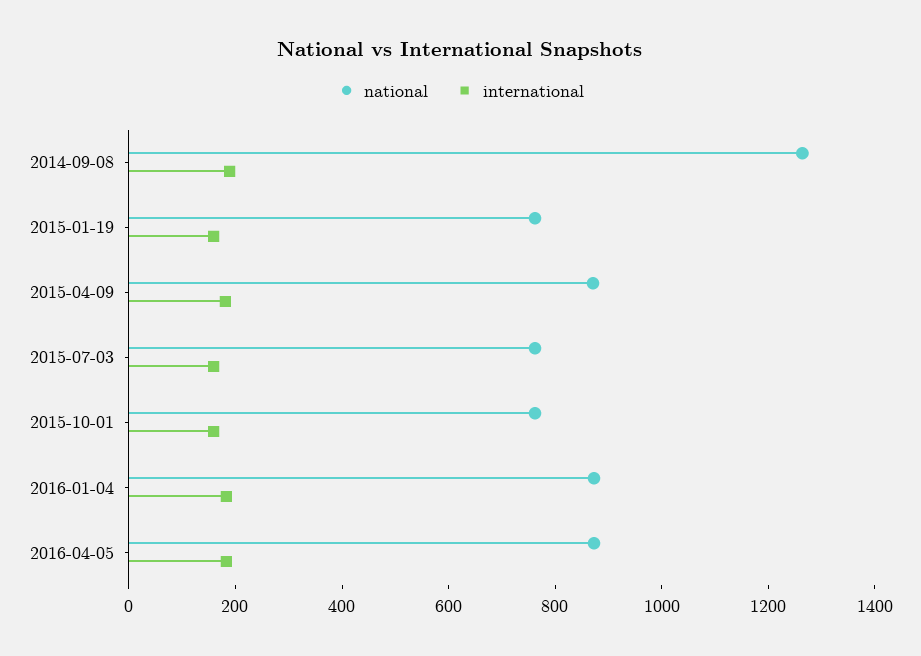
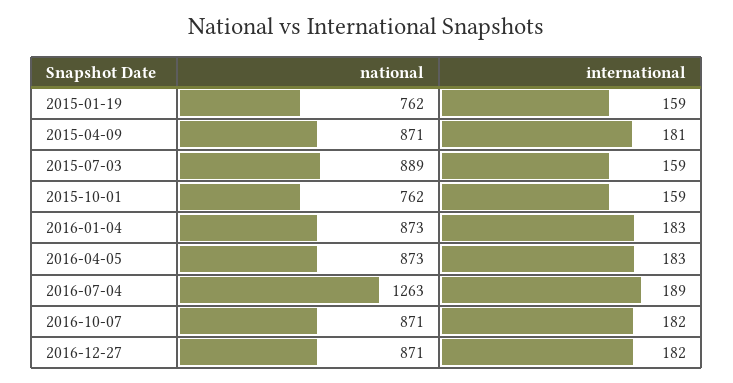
national, 2014-09-08: 1250 -> none
international, 2014-09-08: 200 -> none
national, 2015-07-03: 750 -> 889
national, 2016-07-04: none -> 1263
international, 2016-07-04: none -> 189
national, 2016-10-07: none -> 871
international, 2016-10-07: none -> 182
national, 2016-12-27: none -> 871
international, 2016-12-27: none -> 182

